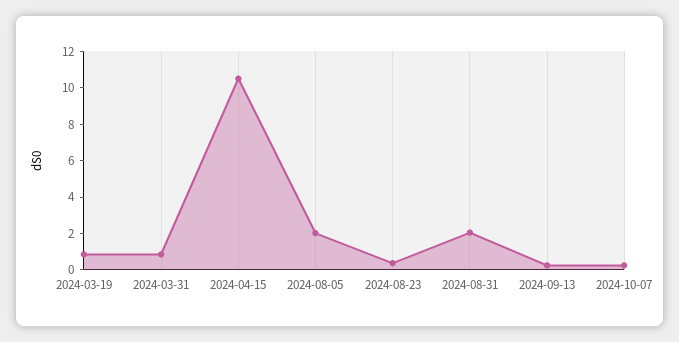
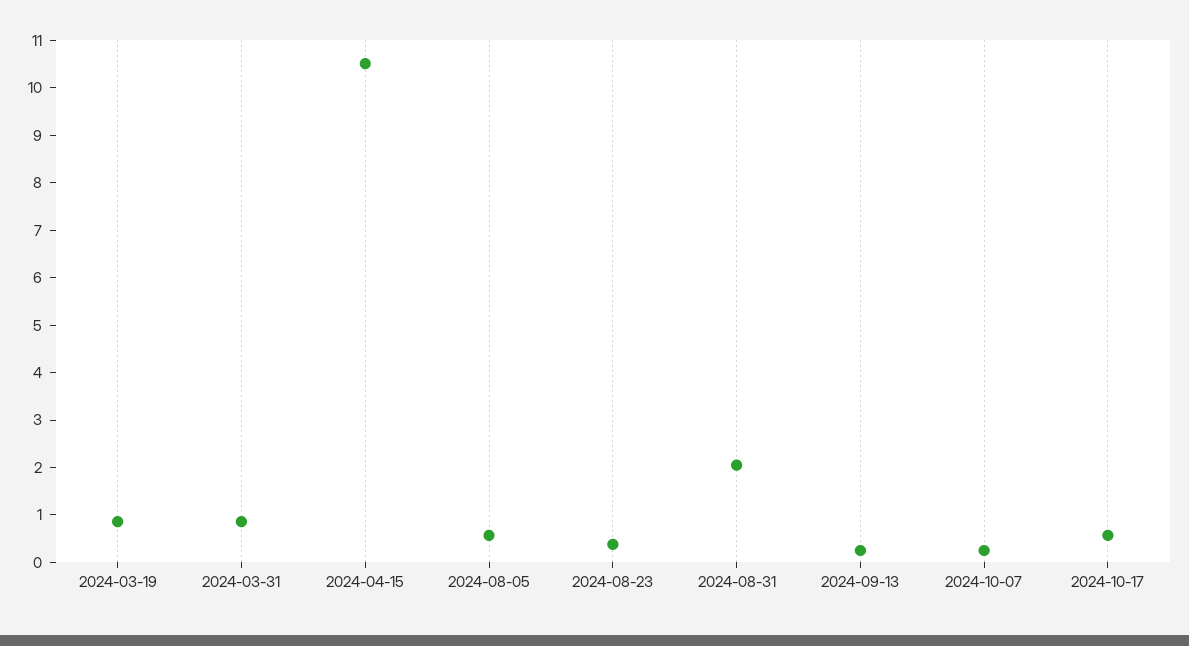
2024-08-05: 2 -> 0.6
2024-10-17: none -> 0.6

